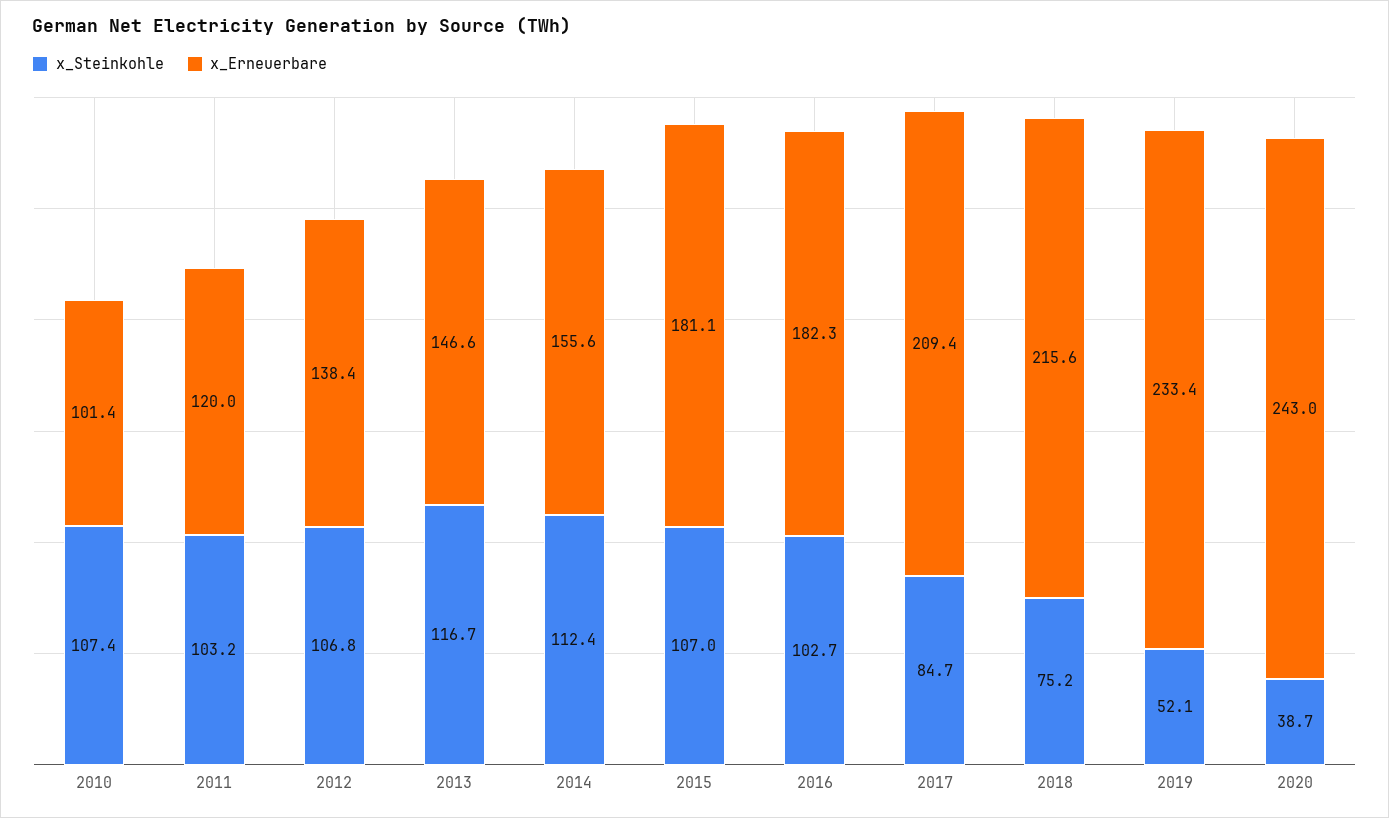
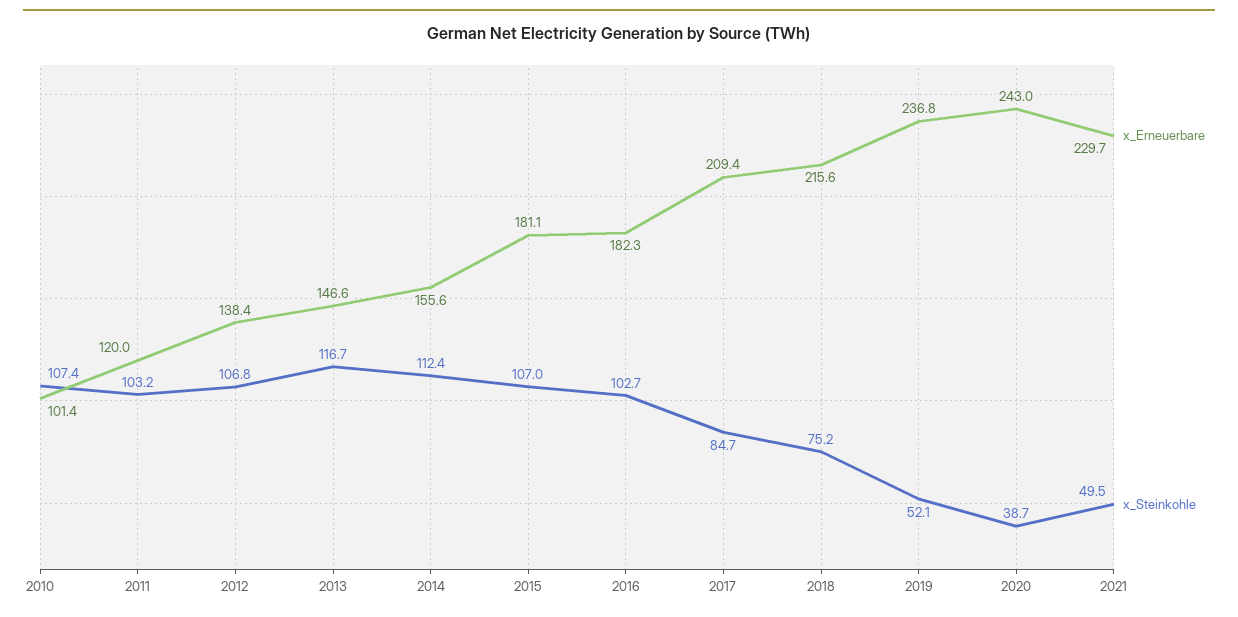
x_Erneuerbare, 2019: 233.4 -> 236.8
x_Erneuerbare, 2021: none -> 229.7
x_Steinkohle, 2021: none -> 49.5

